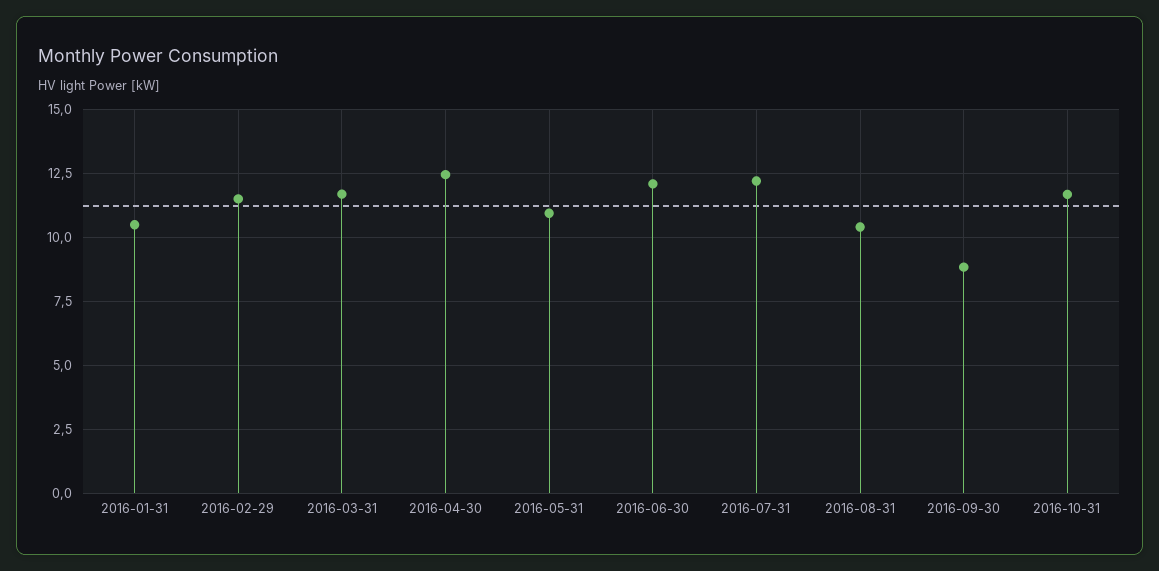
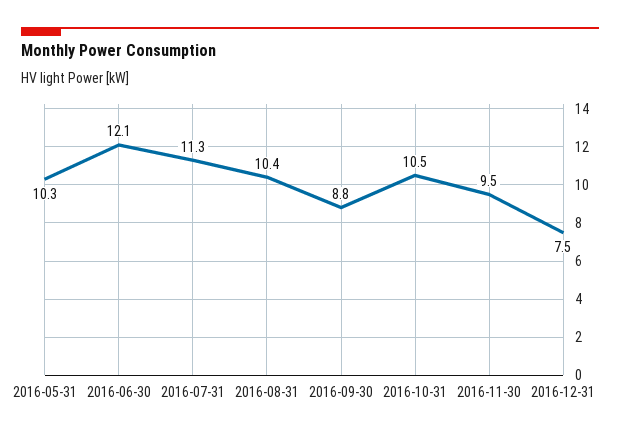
2016-01-31: 10.5 -> none
2016-02-29: 11.5 -> none
2016-03-31: 11.75 -> none
2016-04-30: 12.5 -> none
2016-05-31: 11 -> 10.3
2016-07-31: 12.25 -> 11.3
2016-10-31: 11.75 -> 10.5
2016-11-30: none -> 9.5
2016-12-31: none -> 7.5

